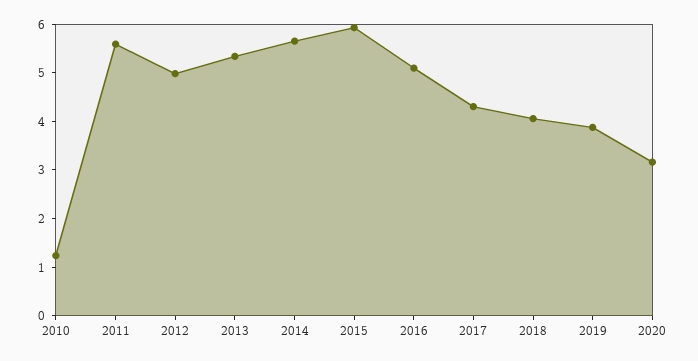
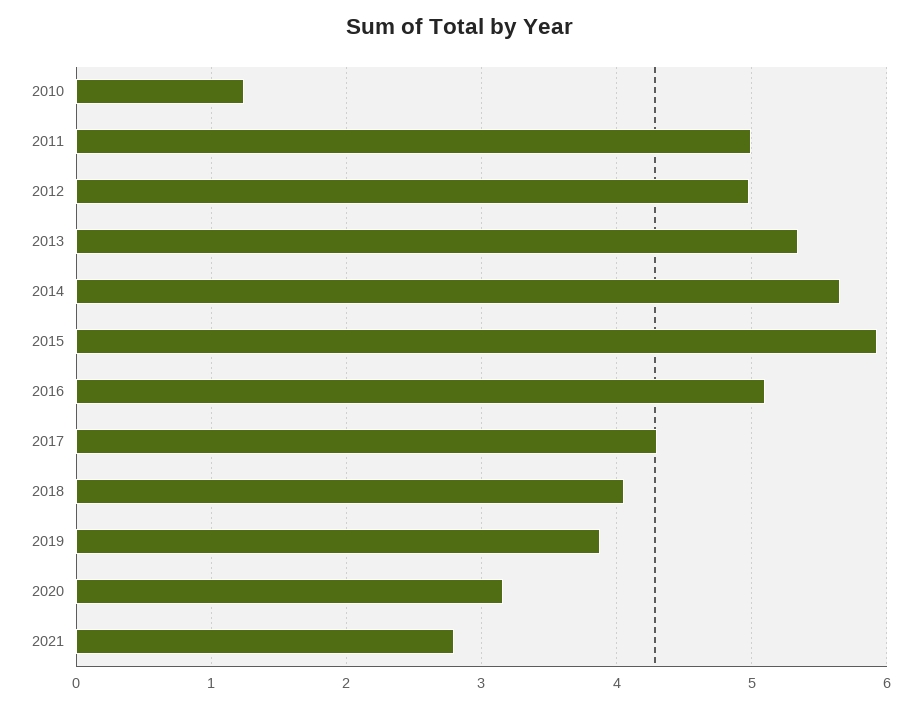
2011: 5.6 -> 5
2021: none -> 2.8

